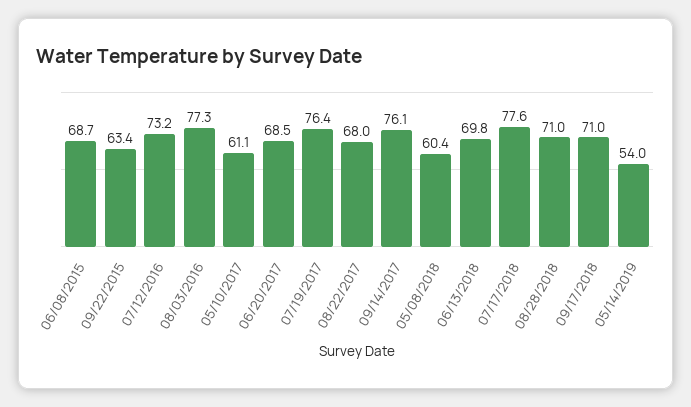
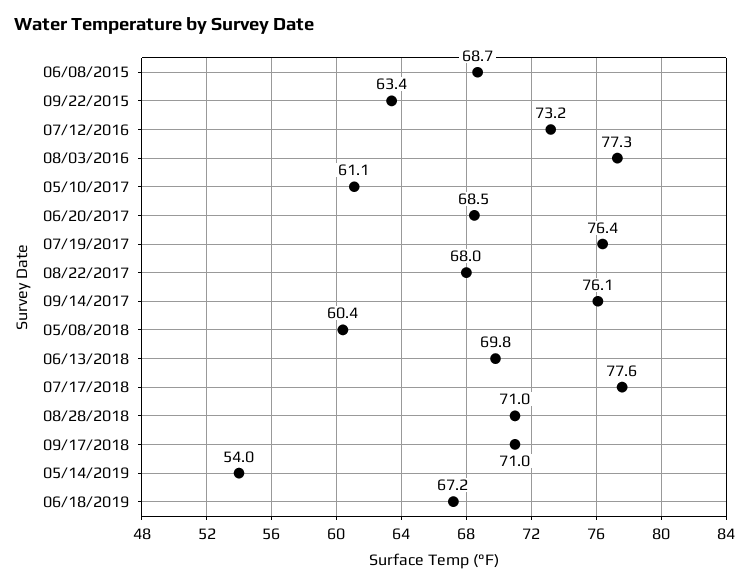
06/18/2019: none -> 67.2

